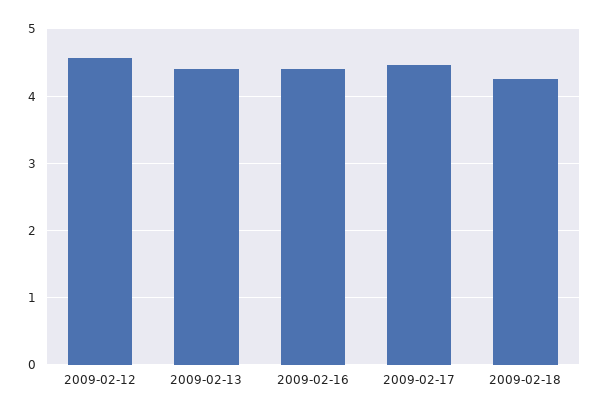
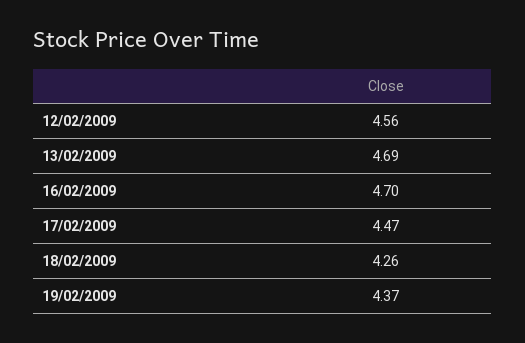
2009-02-13: 4.4 -> 4.69
2009-02-16: 4.4 -> 4.7
19/02/2009: none -> 4.37

